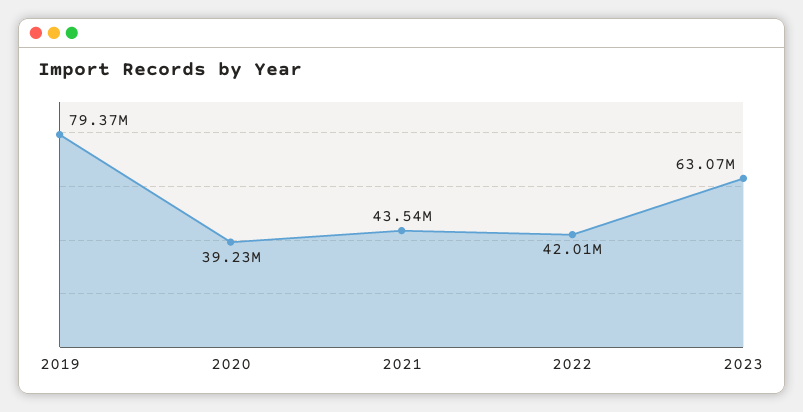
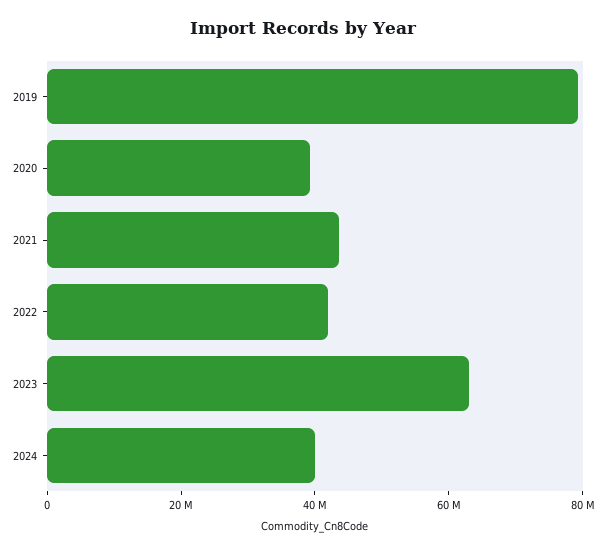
2024: none -> 40000000

